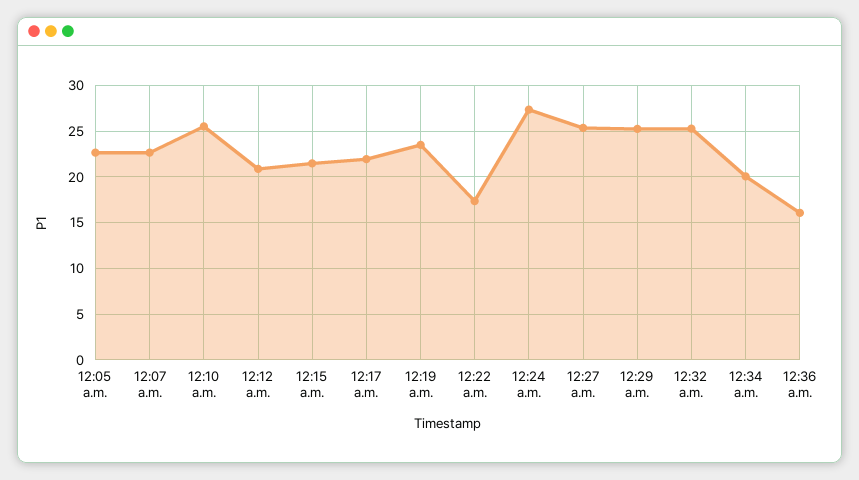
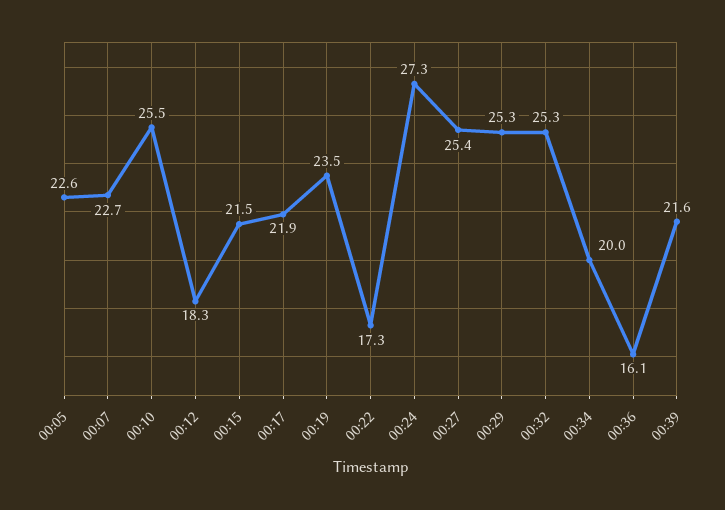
12:12 a.m.: 21 -> 18.3
00:39: none -> 21.6

